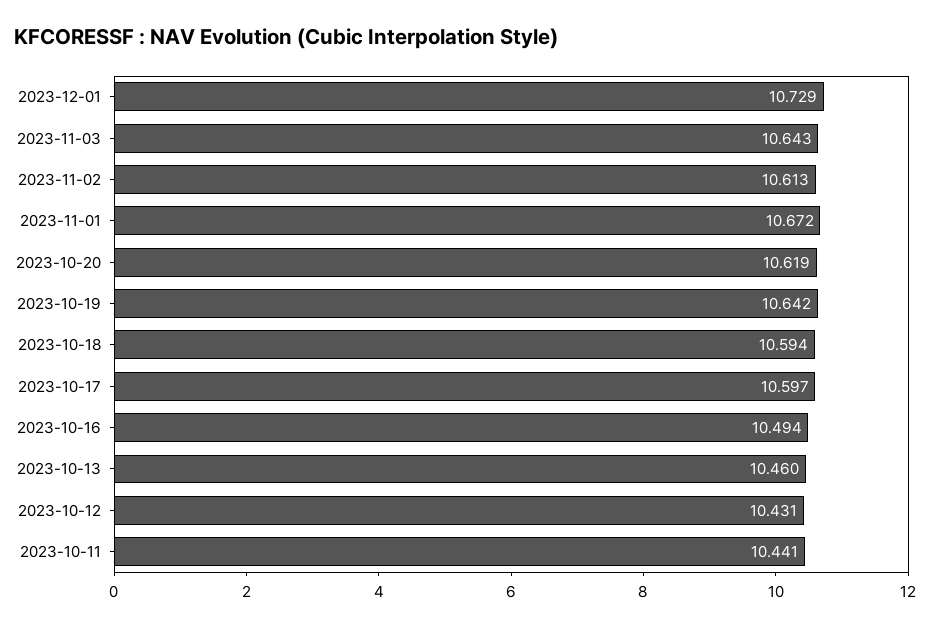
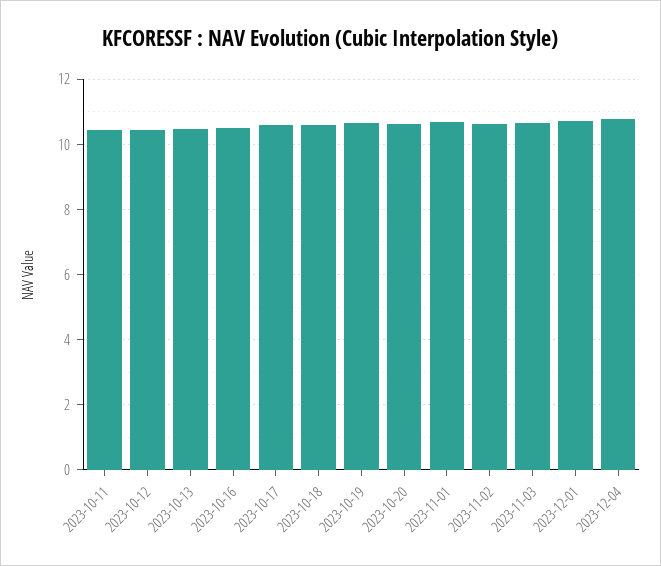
2023-12-04: none -> 10.8

